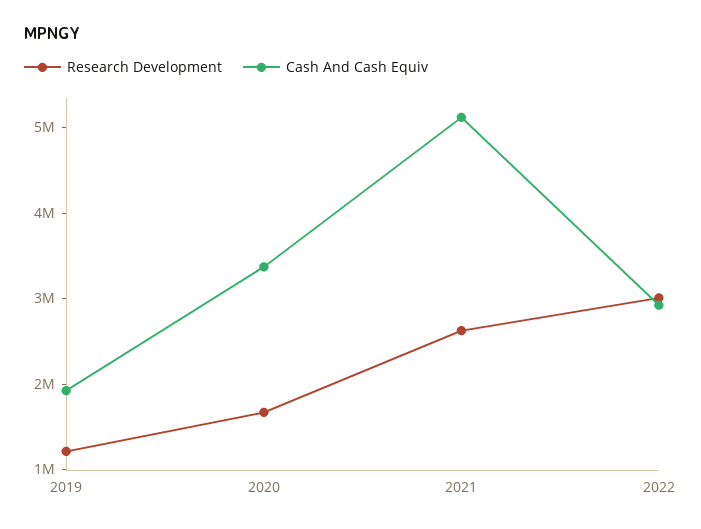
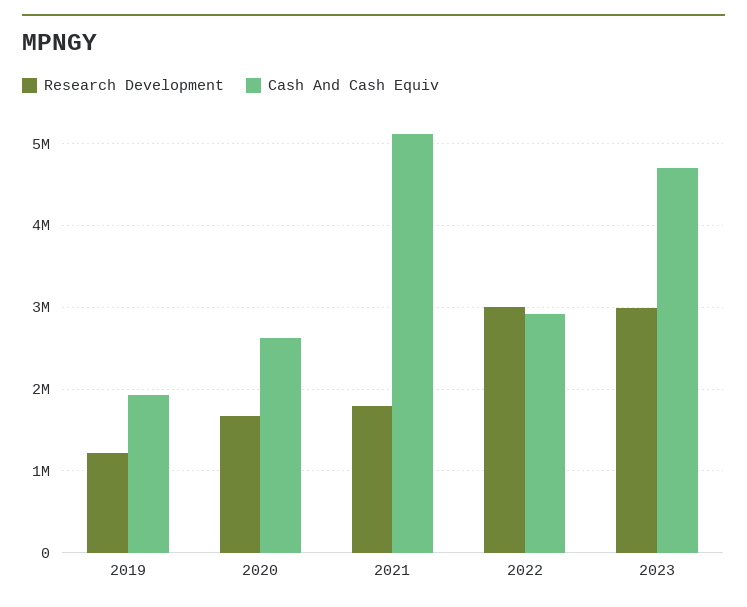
Cash And Cash Equiv, 2020: 3400000 -> 2600000
Research Development, 2021: 2600000 -> 1800000
Research Development, 2023: none -> 3000000
Cash And Cash Equiv, 2023: none -> 4700000

